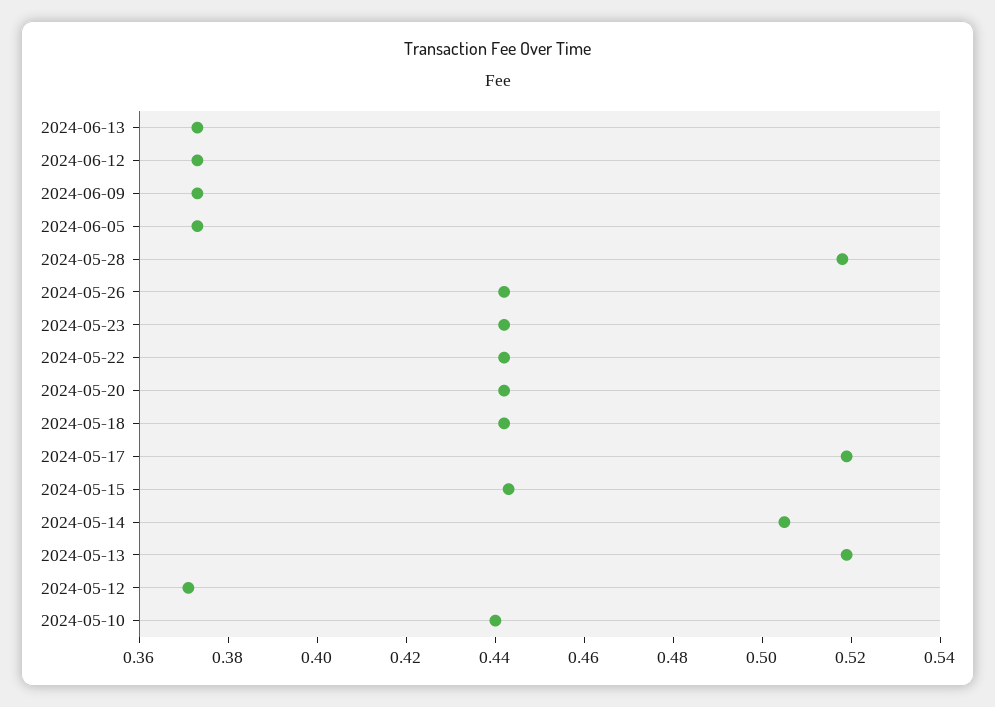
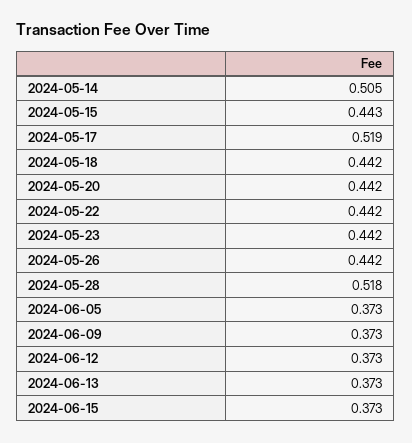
2024-05-13: 0.52 -> none
2024-05-12: 0.37 -> none
2024-05-10: 0.44 -> none
2024-06-15: none -> 0.373

